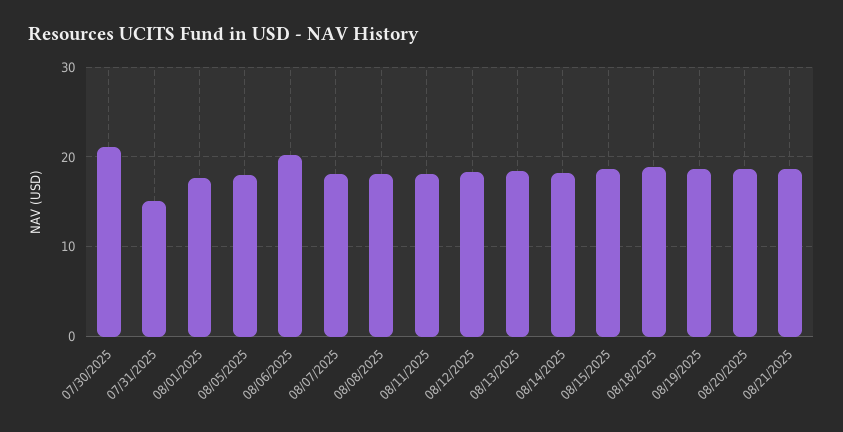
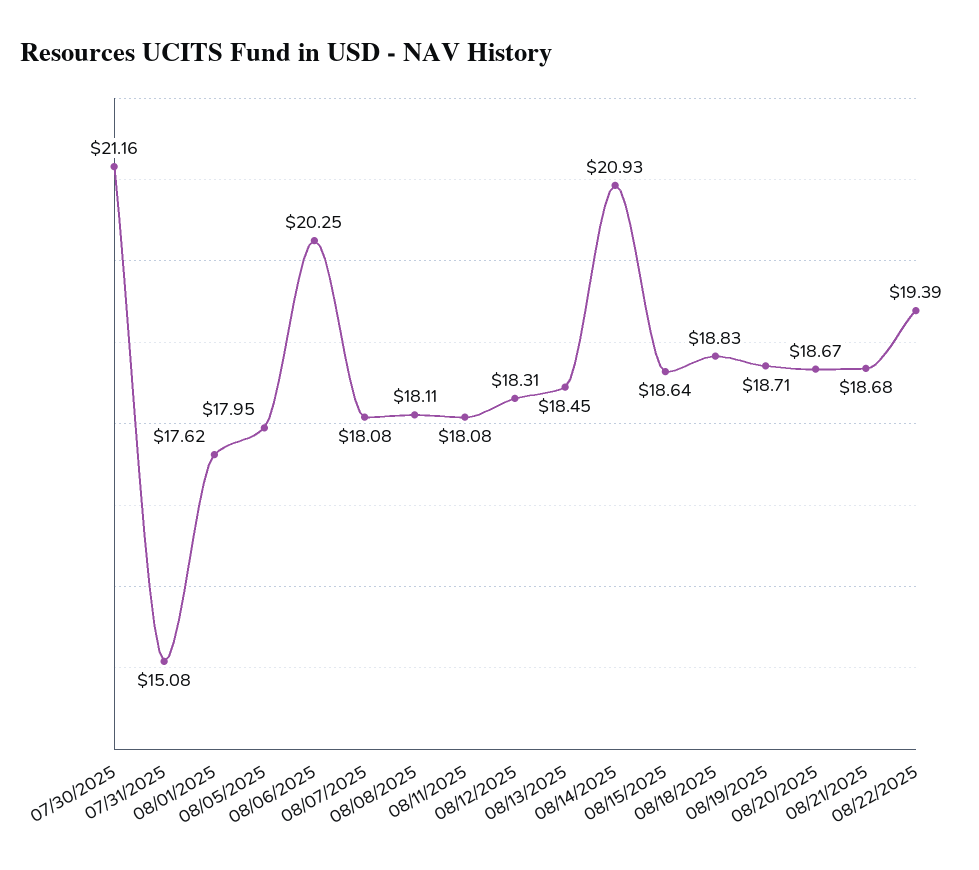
08/14/2025: 18 -> 20.93
08/22/2025: none -> 19.39

